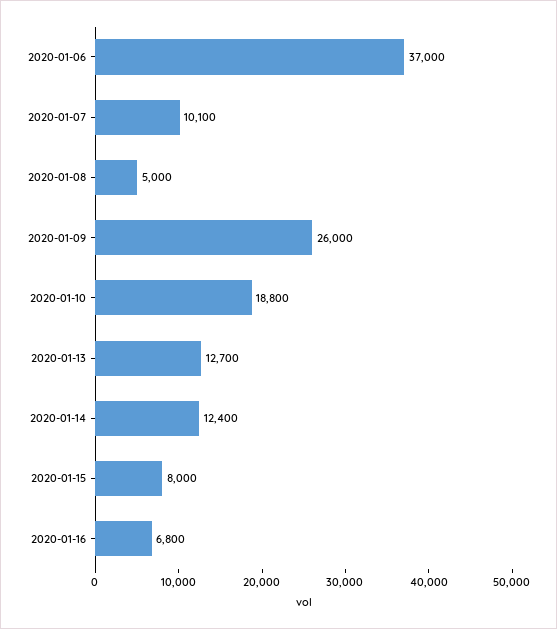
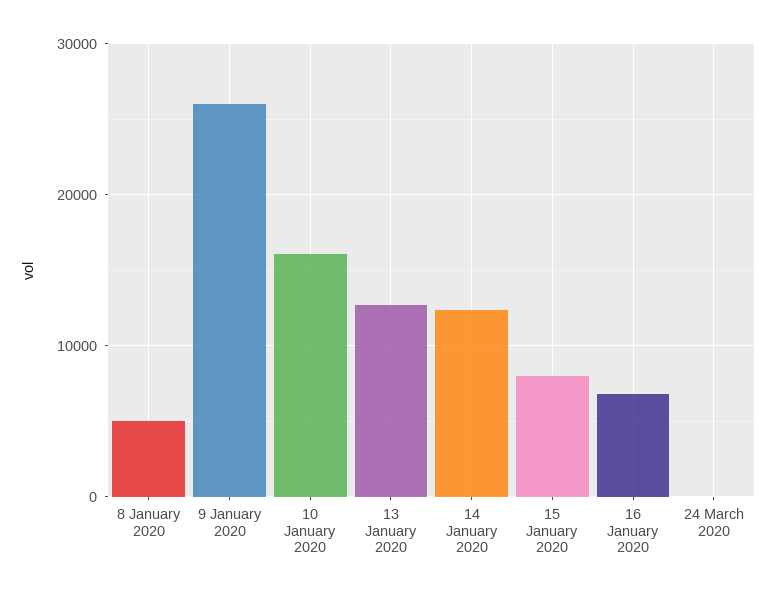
2020-01-06: 37000 -> none
2020-01-07: 10100 -> none
2020-01-10: 18800 -> 16000
24 March 2020: none -> 0

